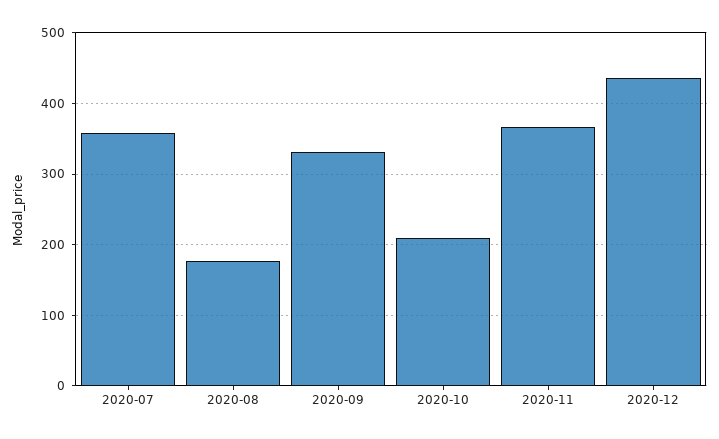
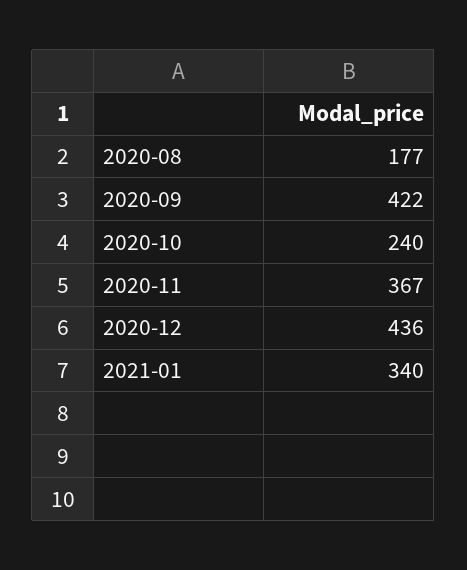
2020-07: 360 -> none
2020-09: 330 -> 422
2020-10: 210 -> 240
2021-01: none -> 340

